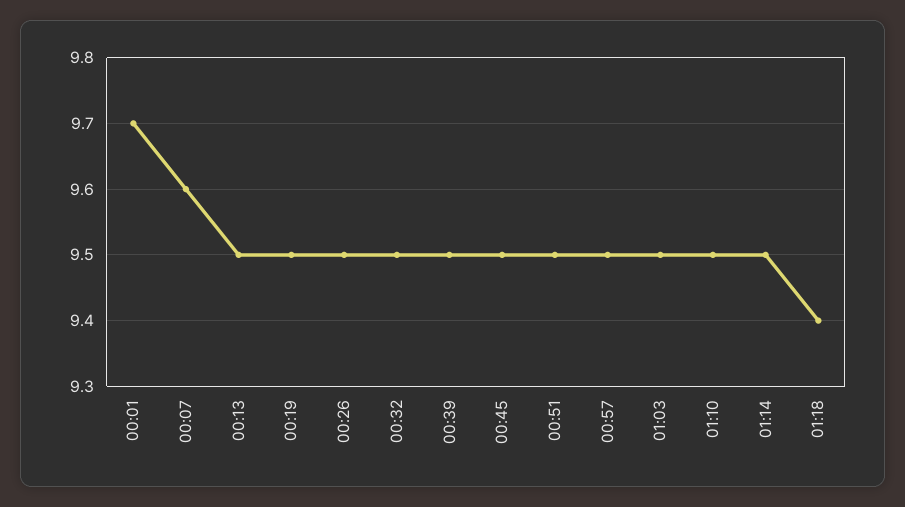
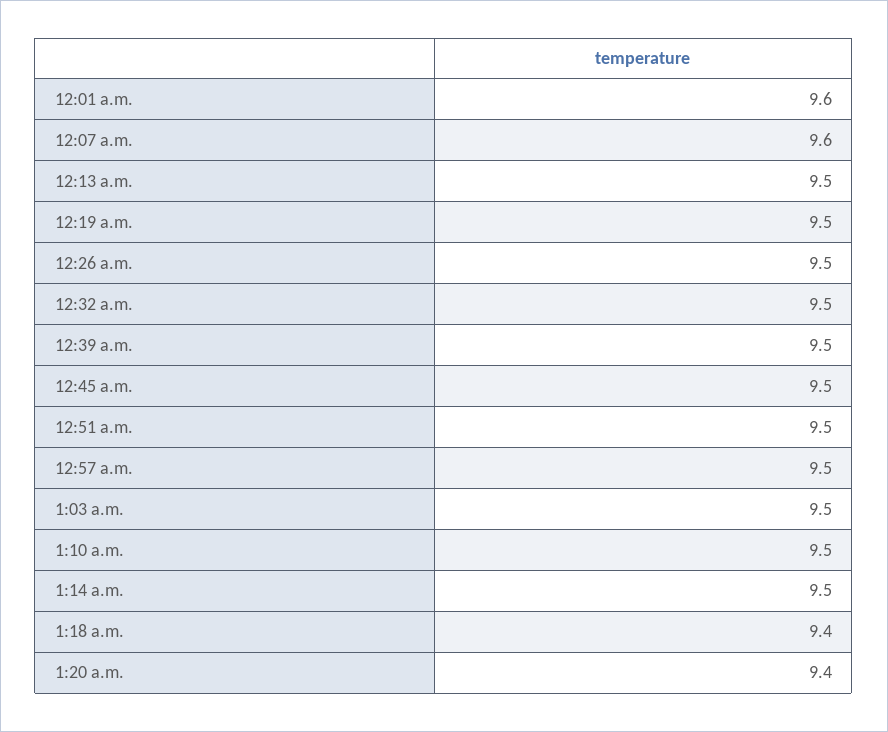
00:01: 9.7 -> 9.6
1:20 a.m.: none -> 9.4

